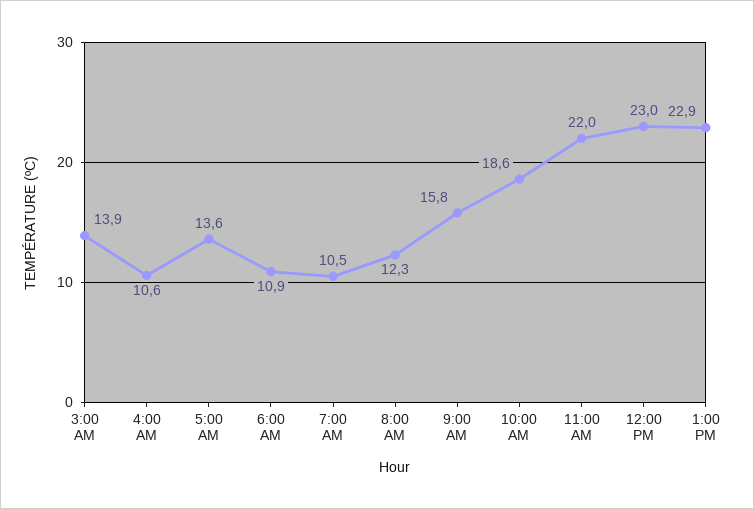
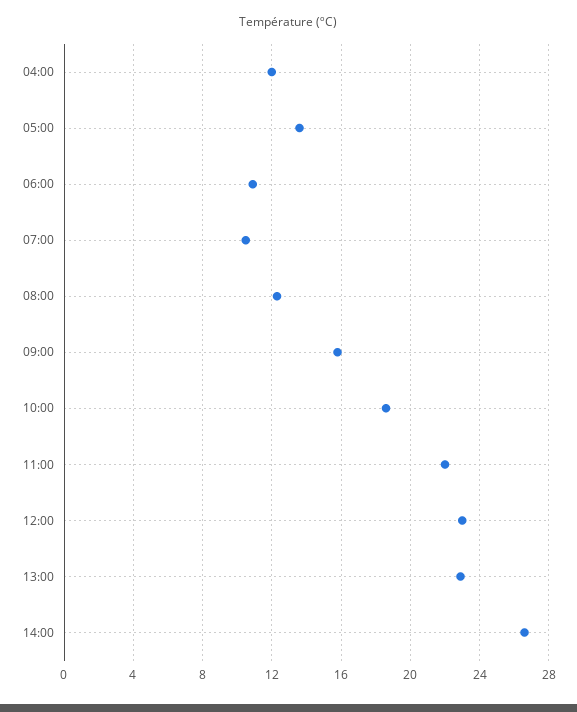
3:00 AM: 13.9 -> none
4:00 AM: 10.6 -> 12
14:00: none -> 26.5

